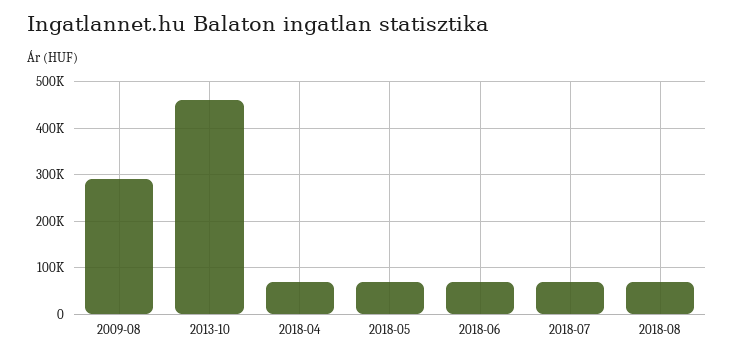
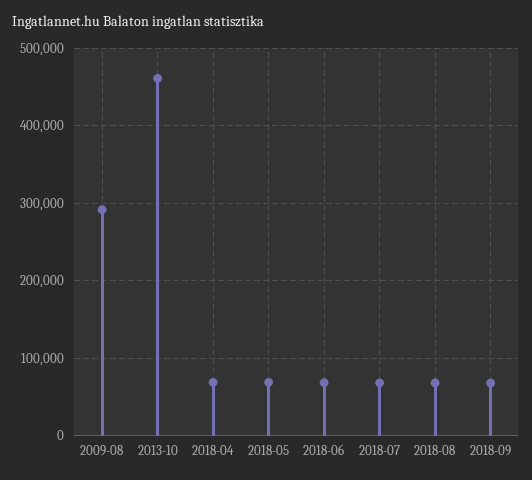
2018-09: none -> 70000

